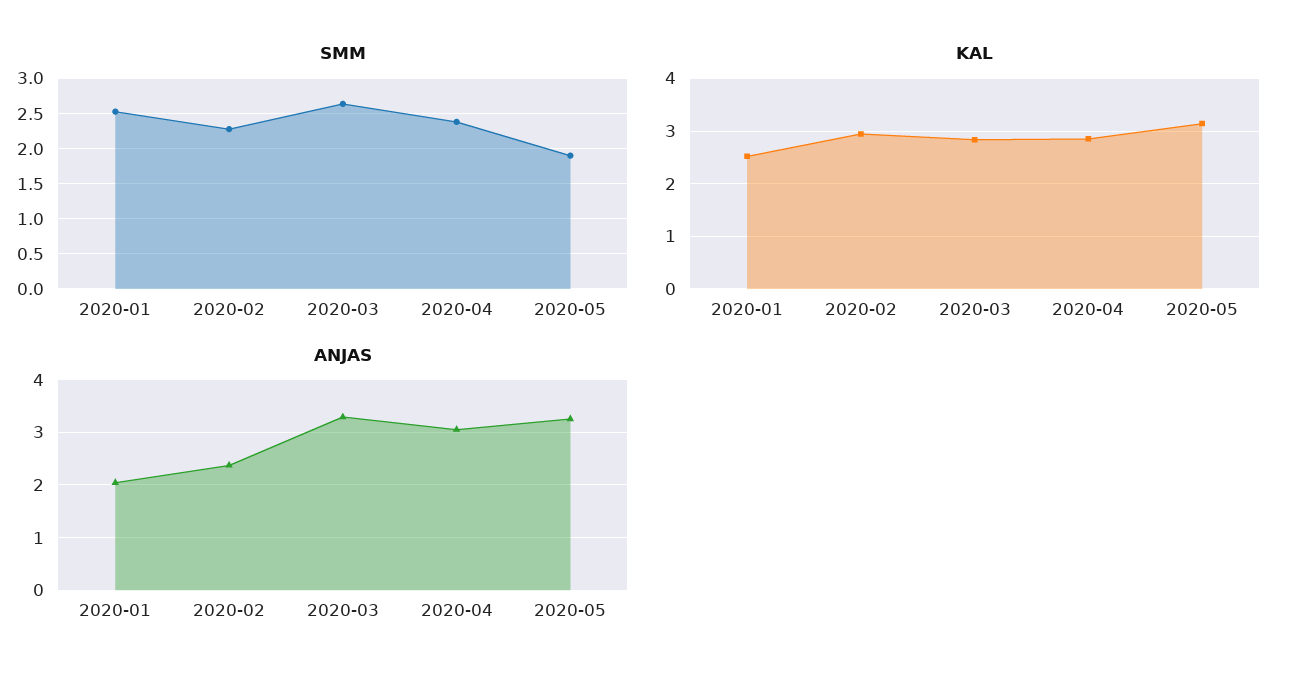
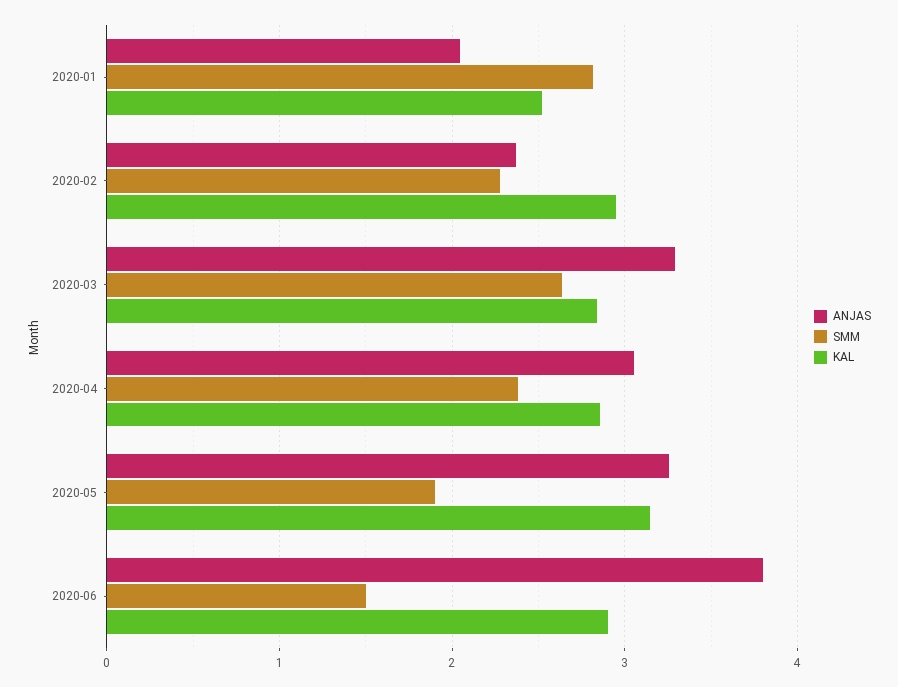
SMM, 2020-01: 2.5 -> 2.8
ANJAS, 2020-06: none -> 3.8
SMM, 2020-06: none -> 1.5
KAL, 2020-06: none -> 2.9

